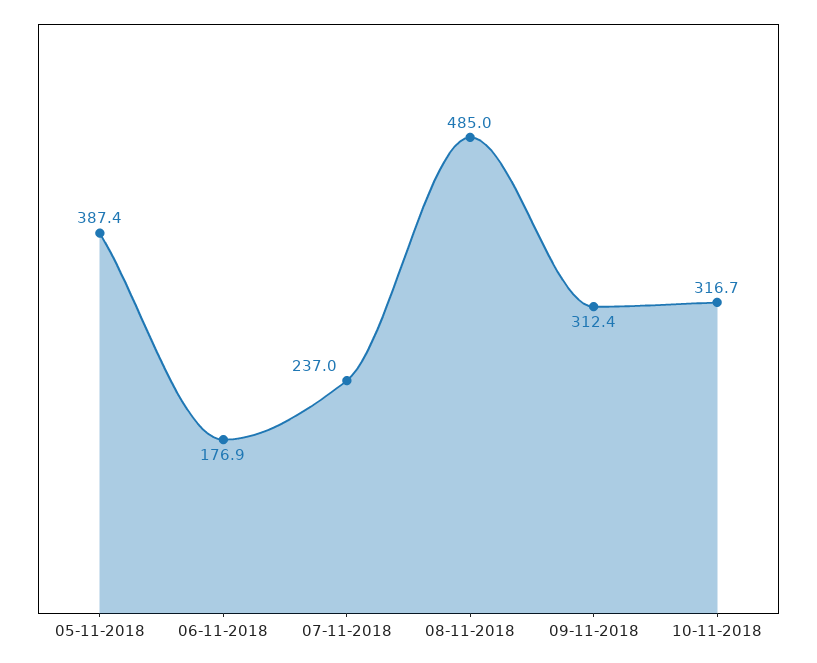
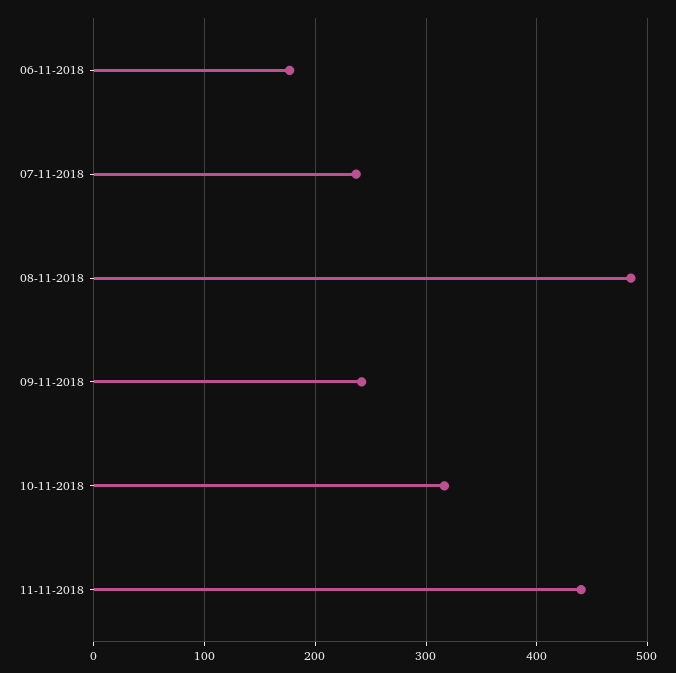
05-11-2018: 387.4 -> none
09-11-2018: 312.4 -> 240
11-11-2018: none -> 440

